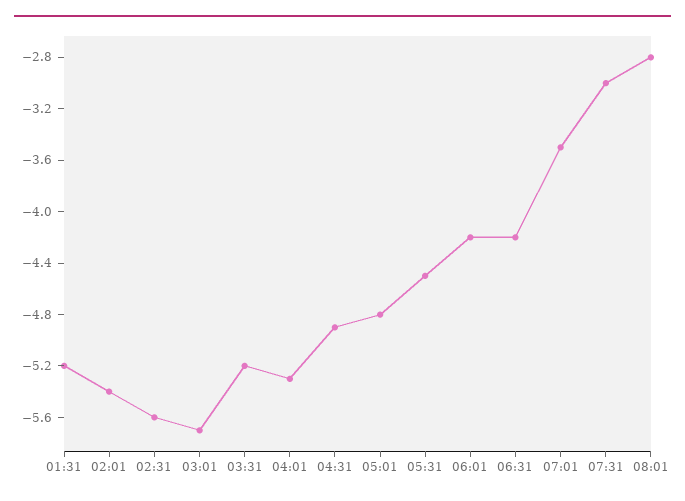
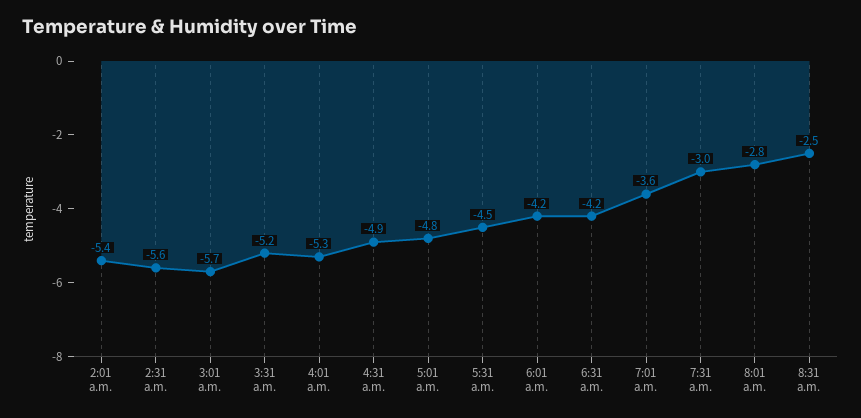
01:31: -5.2 -> none
07:01: -3.5 -> -3.6
8:31 a.m.: none -> -2.5

